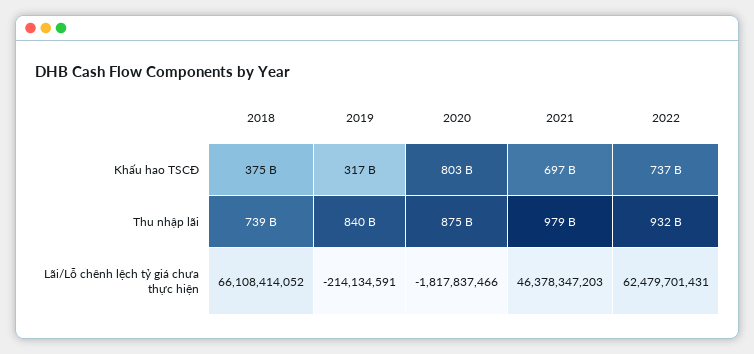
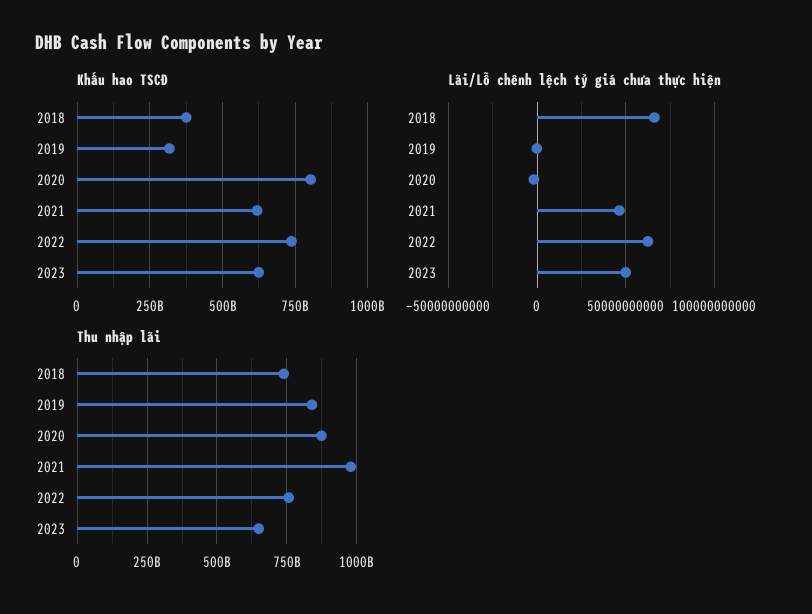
Khấu hao TSCĐ, 2021: 697000000000 -> 625000000000
Thu nhập lãi, 2022: 932000000000 -> 750000000000
Khấu hao TSCĐ, 2023: none -> 625000000000
Lãi/Lỗ chênh lệch tỷ giá chưa thực hiện, 2023: none -> 50000000000
Thu nhập lãi, 2023: none -> 650000000000

